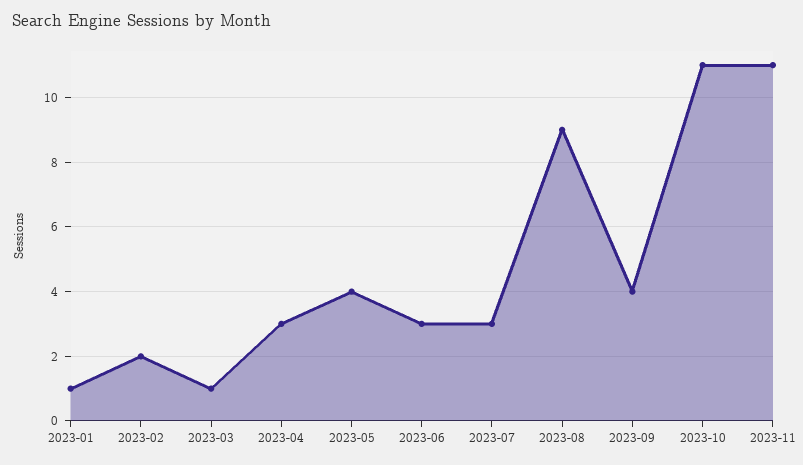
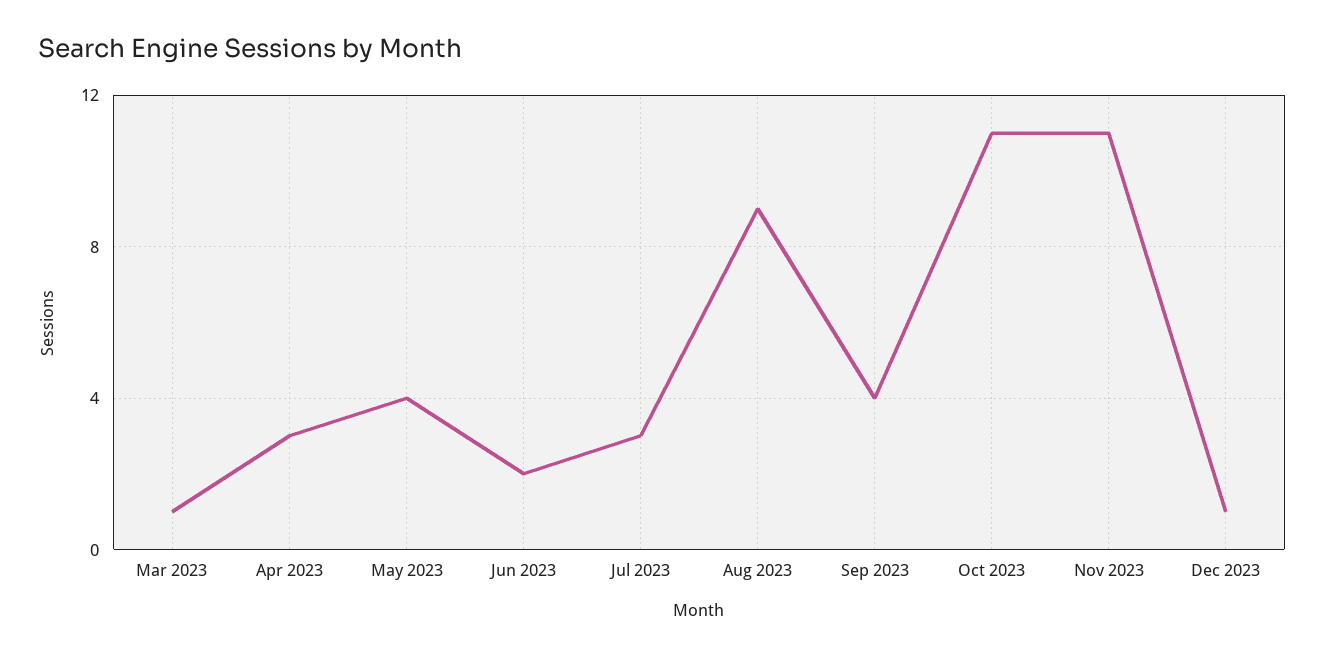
2023-01: 1 -> none
2023-02: 2 -> none
2023-06: 3 -> 2
Dec 2023: none -> 1

